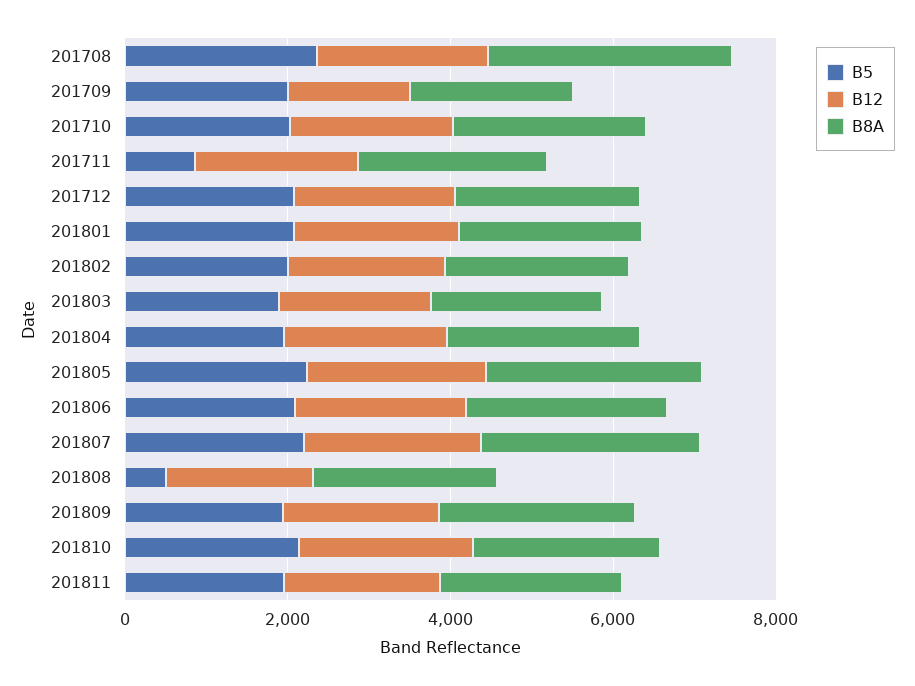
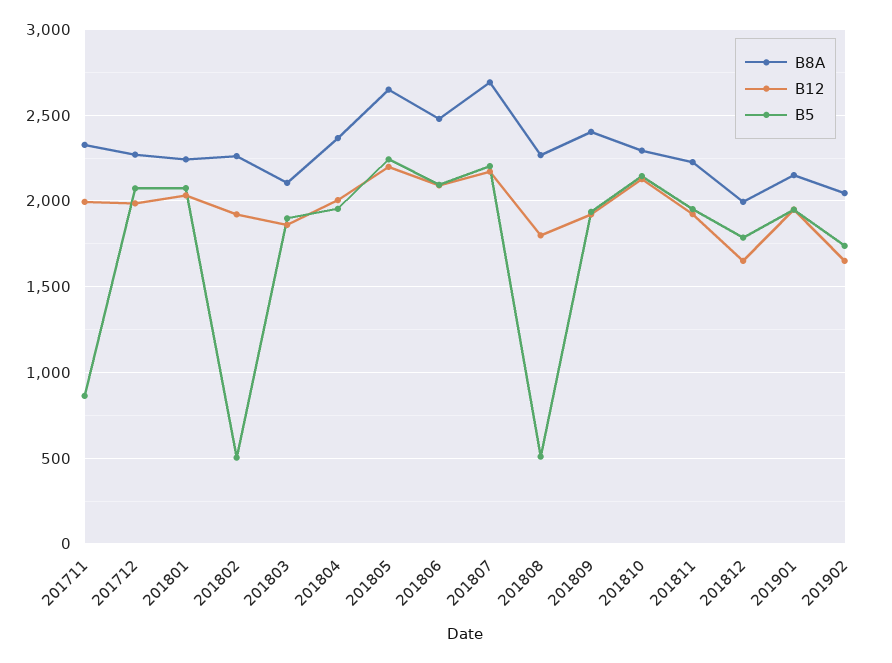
B5, 201708: 2500 -> none
B12, 201708: 2000 -> none
B8A, 201708: 3000 -> none
B5, 201709: 2000 -> none
B12, 201709: 1500 -> none
B8A, 201709: 2000 -> none
B5, 201710: 2000 -> none
B12, 201710: 2000 -> none
B8A, 201710: 2500 -> none
B5, 201802: 2000 -> 500
B8A, 201812: none -> 2000
B12, 201812: none -> 1650
B5, 201812: none -> 1800
B8A, 201901: none -> 2150
B12, 201901: none -> 1950
B5, 201901: none -> 1950
B8A, 201902: none -> 2050
B12, 201902: none -> 1650
B5, 201902: none -> 1750

